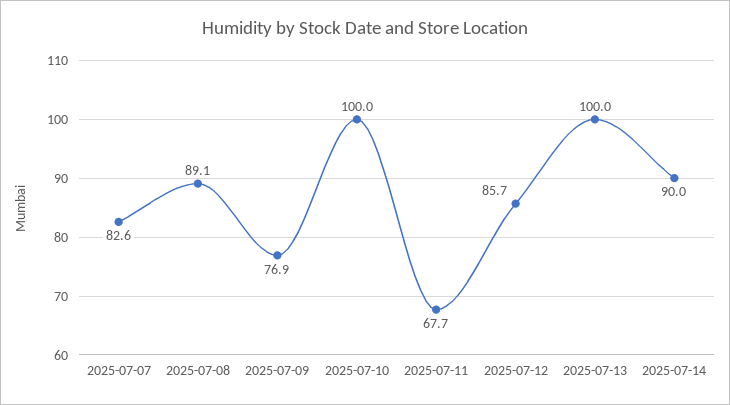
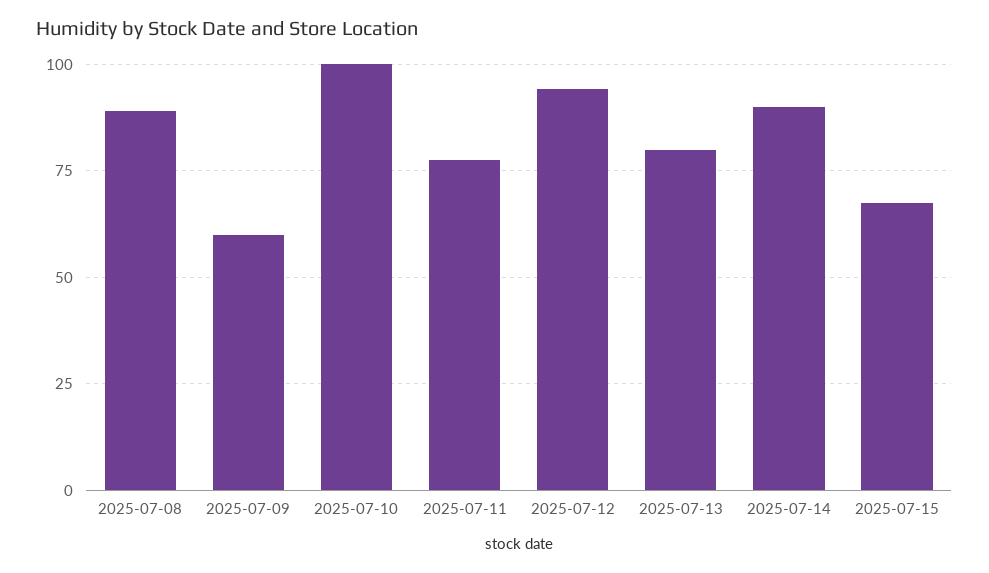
2025-07-07: 82.6 -> none
2025-07-09: 76.9 -> 60
2025-07-11: 67.7 -> 77.5
2025-07-12: 85.7 -> 95
2025-07-13: 100 -> 80
2025-07-15: none -> 67.5

